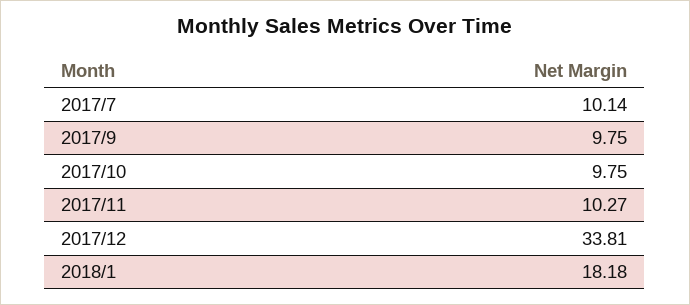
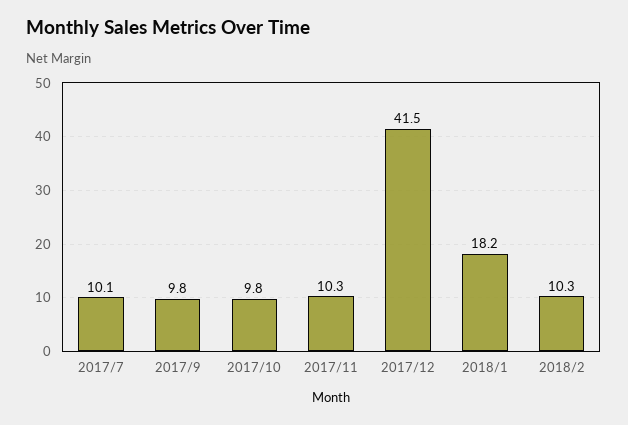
2017/12: 33.81 -> 41.5
2018/2: none -> 10.3

